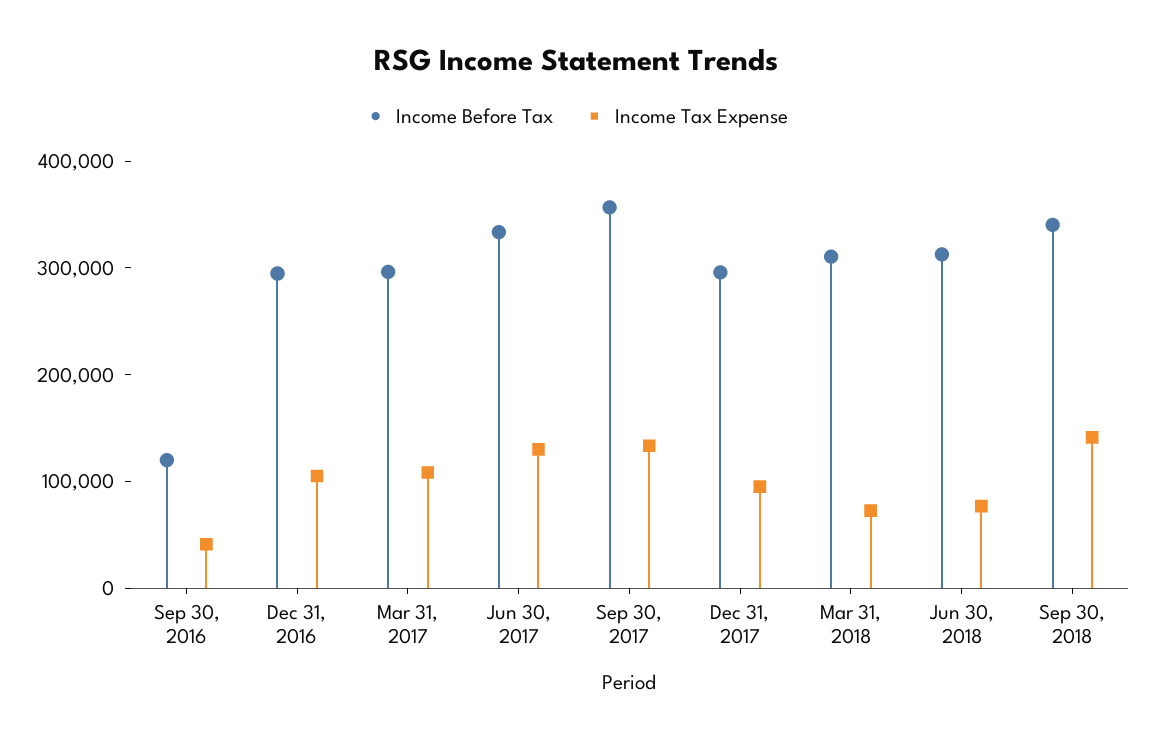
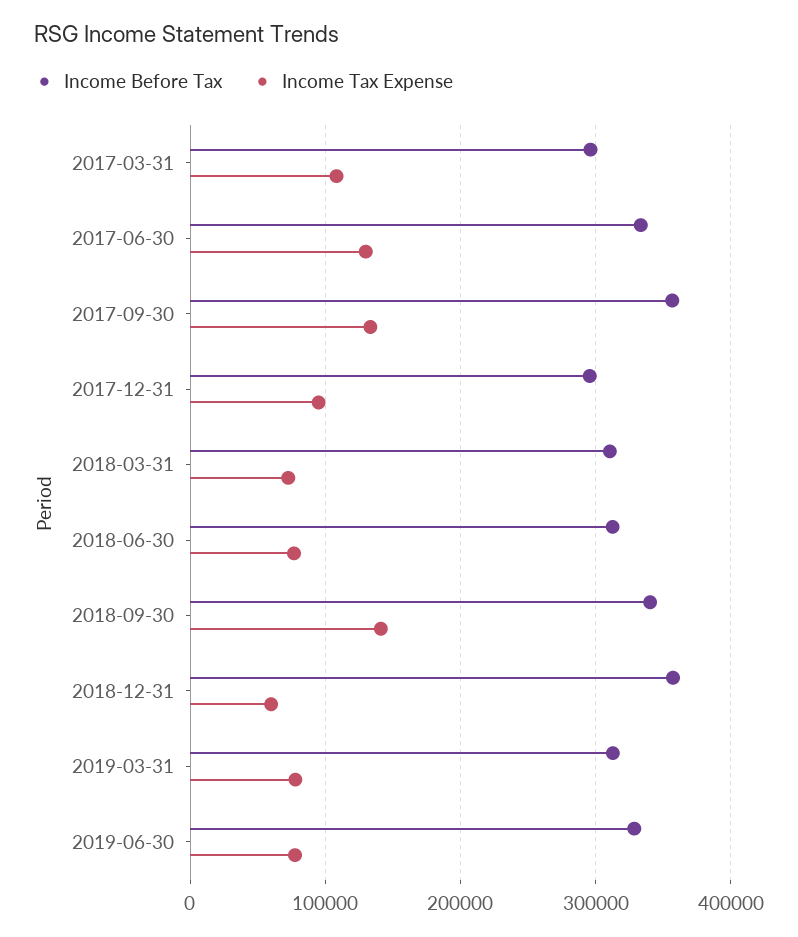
Income Before Tax, Sep 30, 2016: 120000 -> none
Income Tax Expense, Sep 30, 2016: 40000 -> none
Income Before Tax, Dec 31, 2016: 300000 -> none
Income Tax Expense, Dec 31, 2016: 100000 -> none
Income Before Tax, 2018-12-31: none -> 360000
Income Tax Expense, 2018-12-31: none -> 60000
Income Before Tax, 2019-03-31: none -> 310000
Income Tax Expense, 2019-03-31: none -> 80000
Income Before Tax, 2019-06-30: none -> 330000
Income Tax Expense, 2019-06-30: none -> 80000

